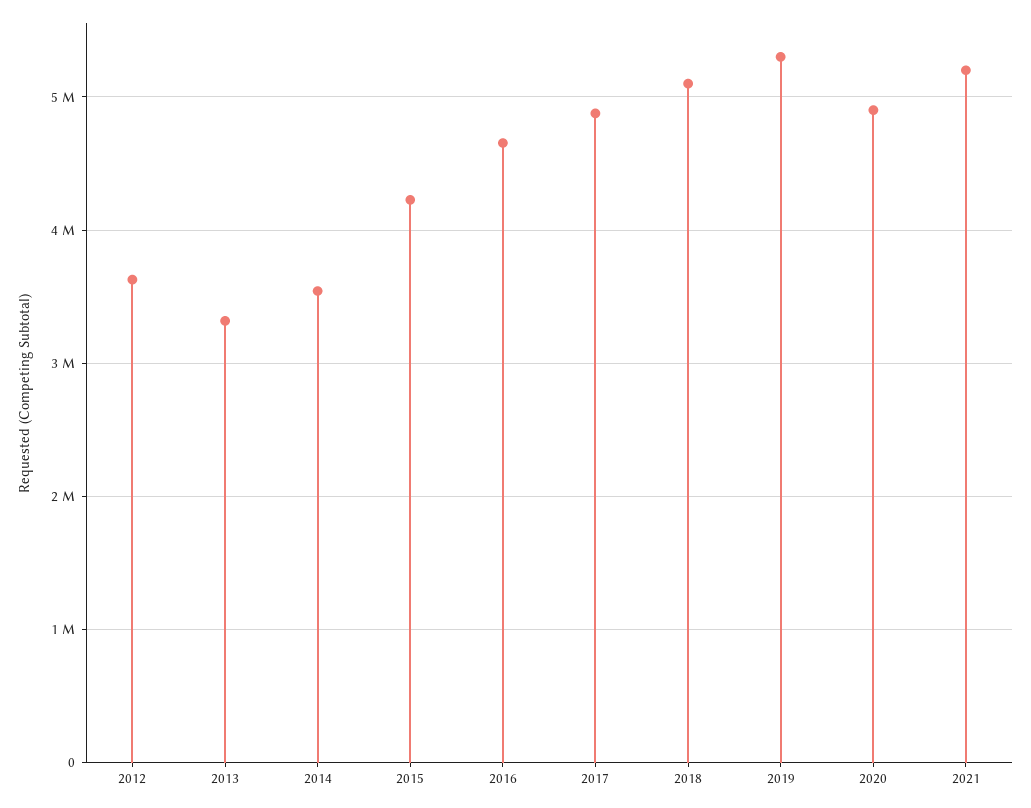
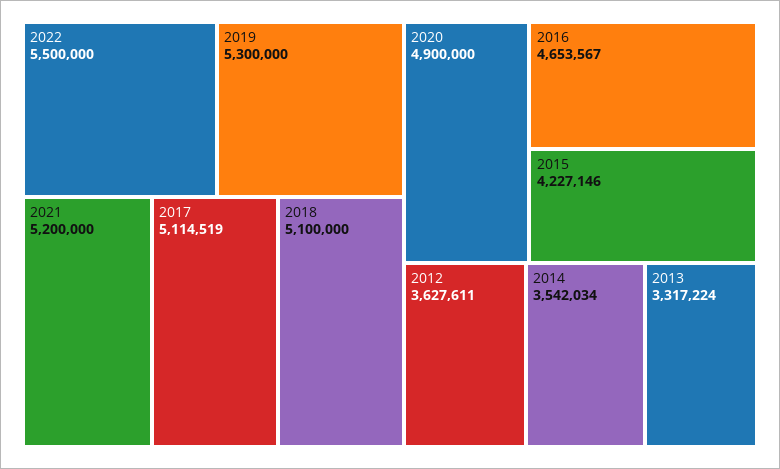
2017: 4900000 -> 5114519
2022: none -> 5500000

